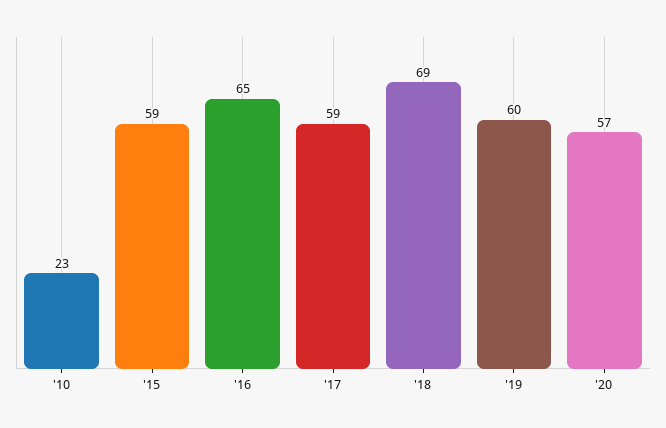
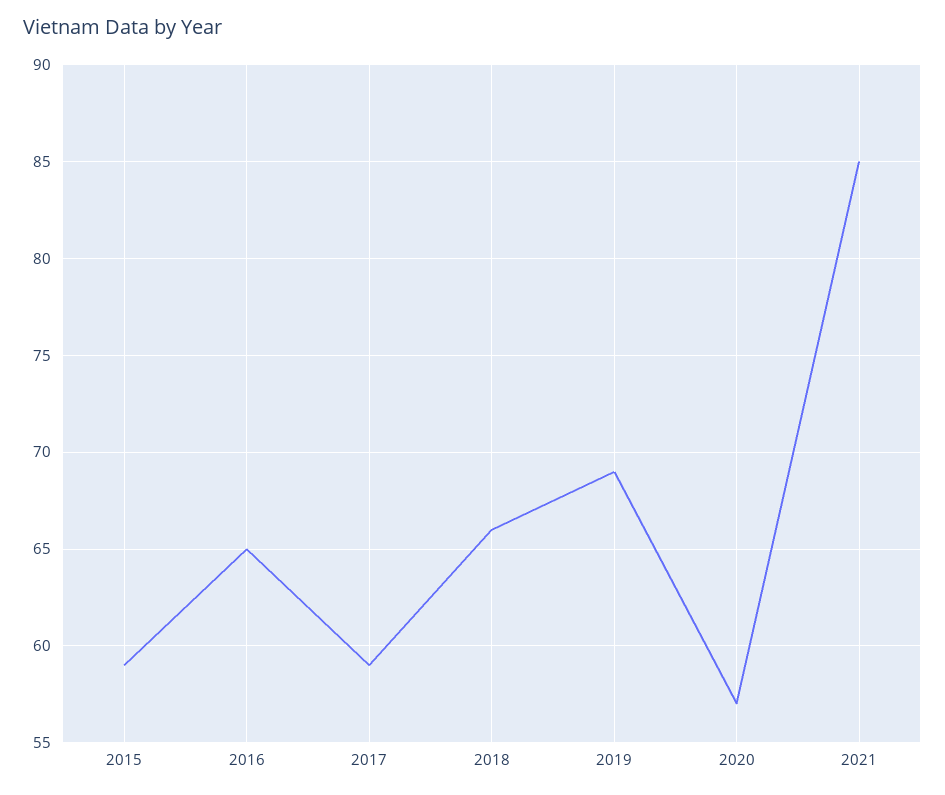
'10: 23 -> none
'18: 69 -> 66
'19: 60 -> 69
2021: none -> 85

